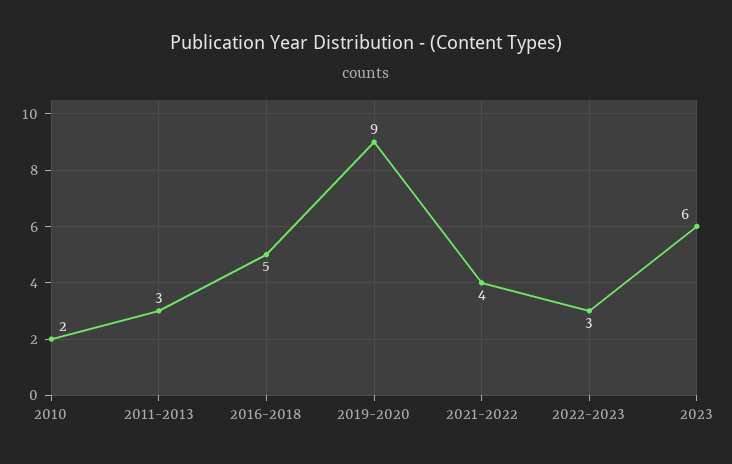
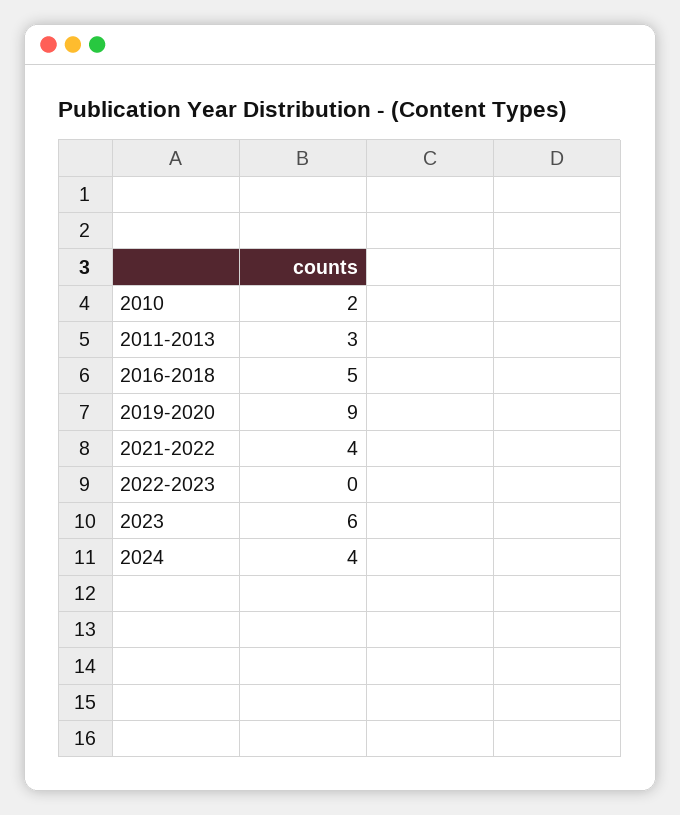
2022-2023: 3 -> 0
2024: none -> 4

